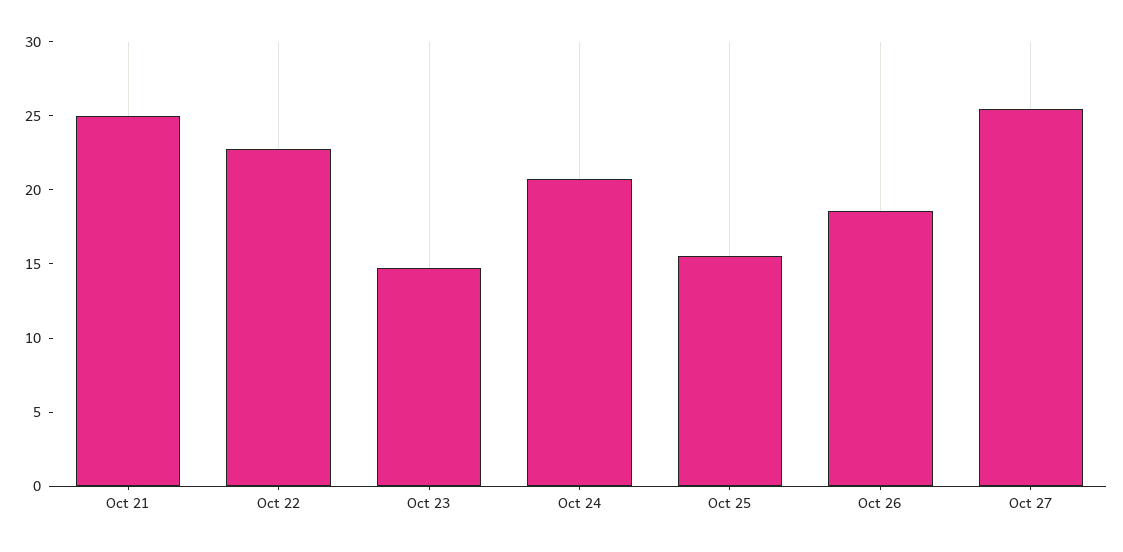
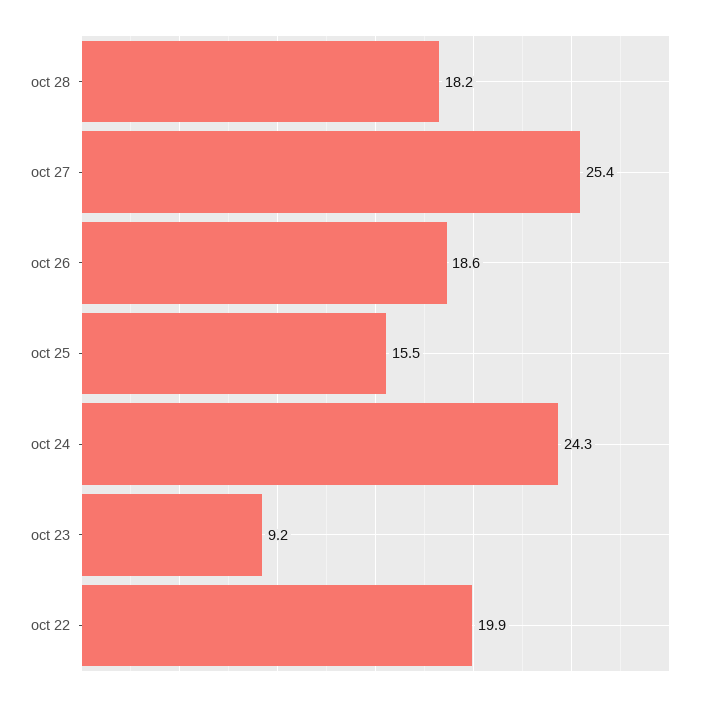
Oct 21: 25 -> none
Oct 22: 23 -> 19.9
Oct 23: 15 -> 9.2
Oct 24: 21 -> 24.3
oct 28: none -> 18.2

